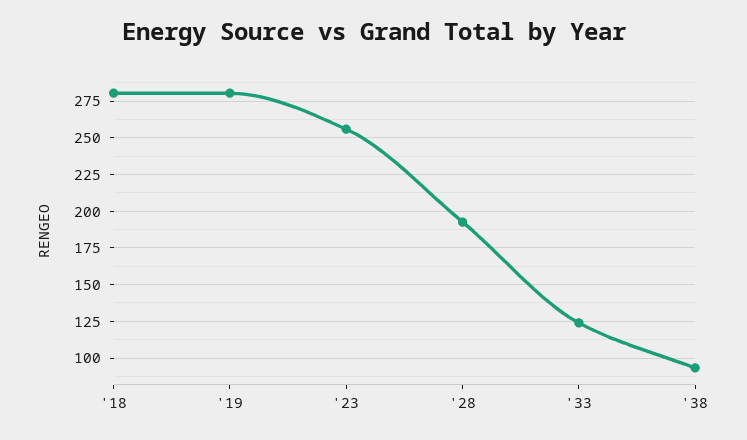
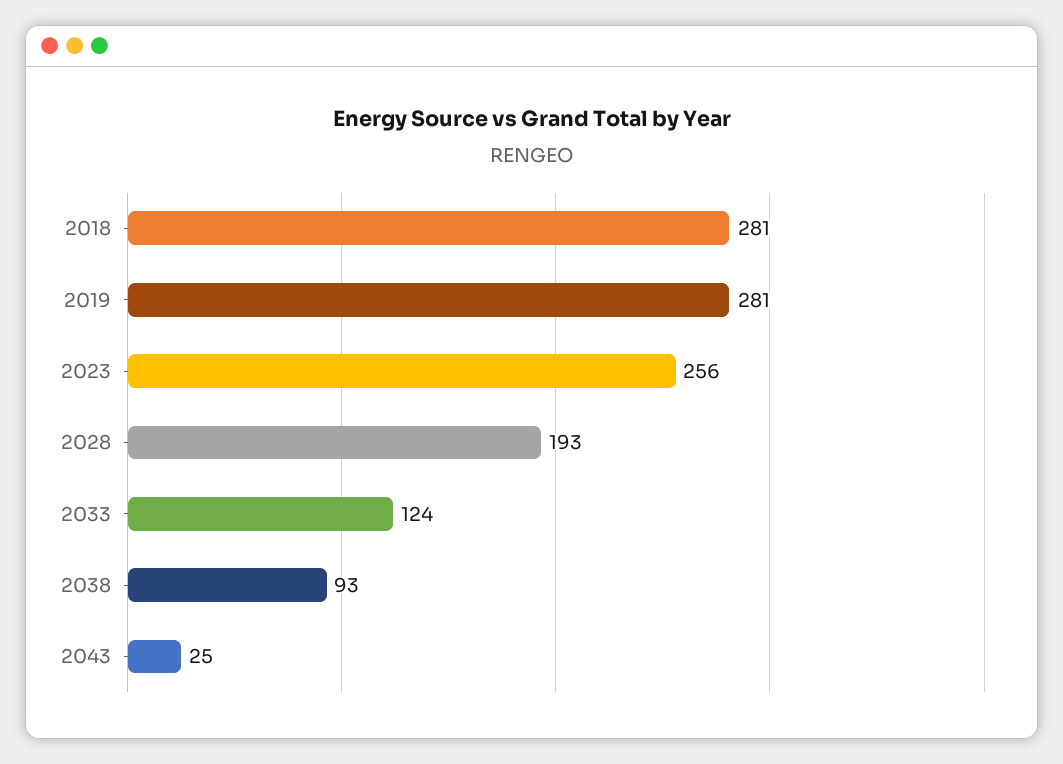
2043: none -> 25

